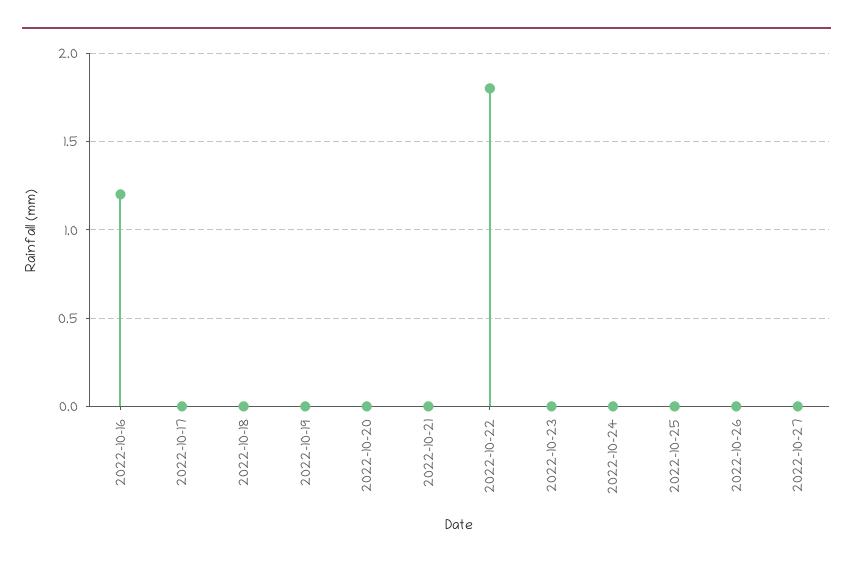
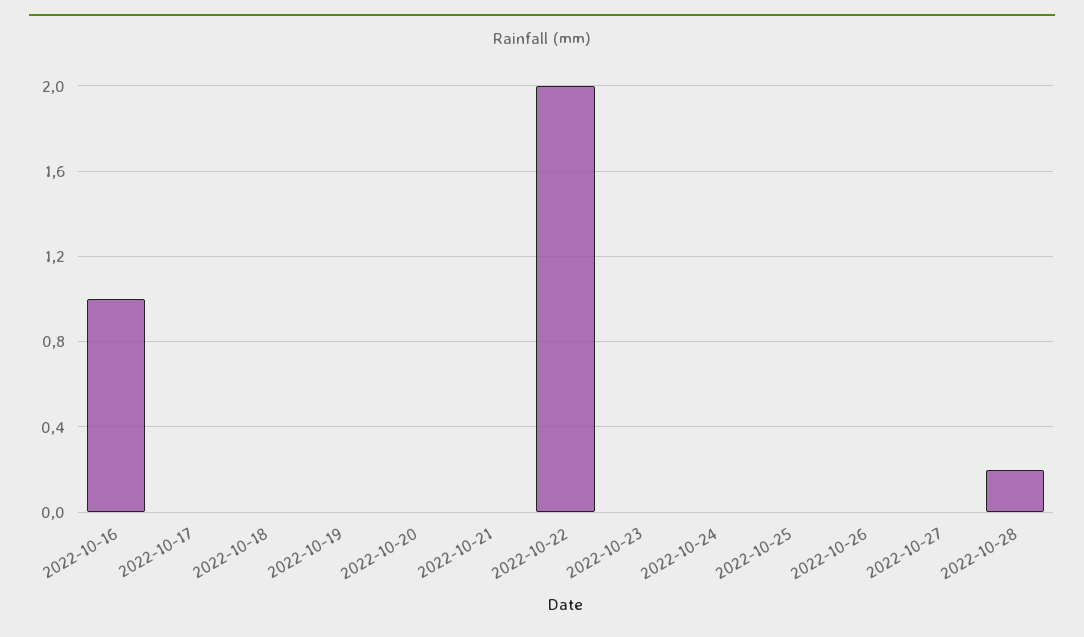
2022-10-16: 1.2 -> 1
2022-10-22: 1.8 -> 2
2022-10-28: none -> 0.2

